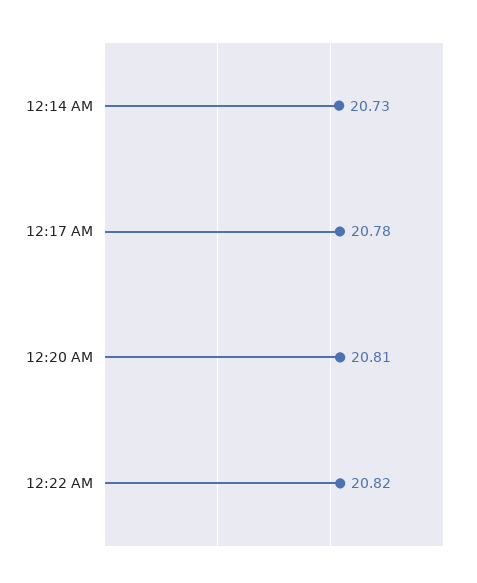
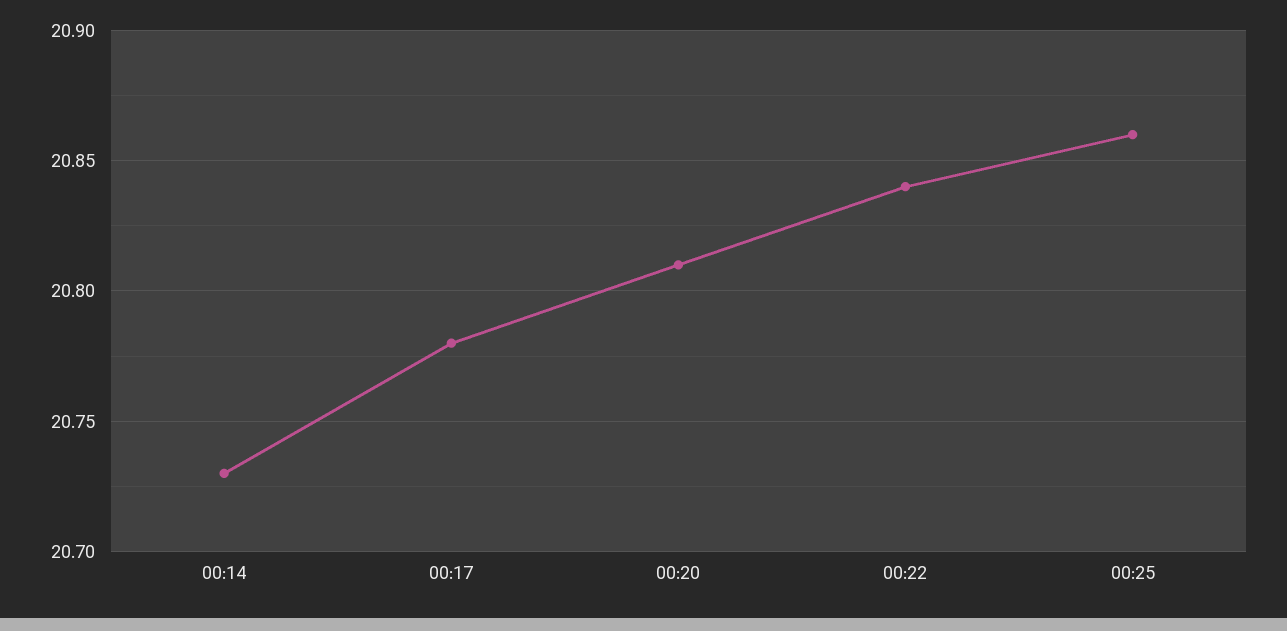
12:22 AM: 20.82 -> 20.84
00:25: none -> 20.86

